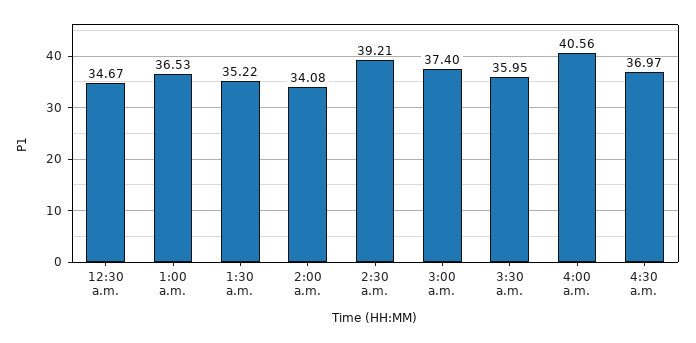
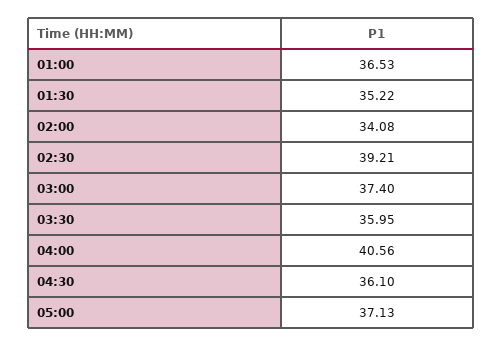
12:30 a.m.: 34.67 -> none
4:30 a.m.: 36.97 -> 36.1
05:00: none -> 37.13

